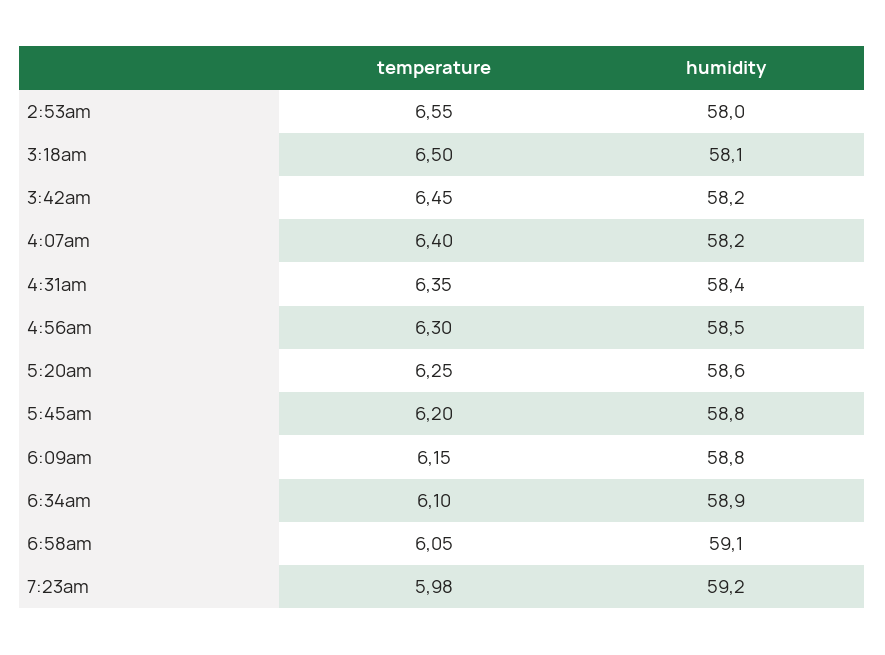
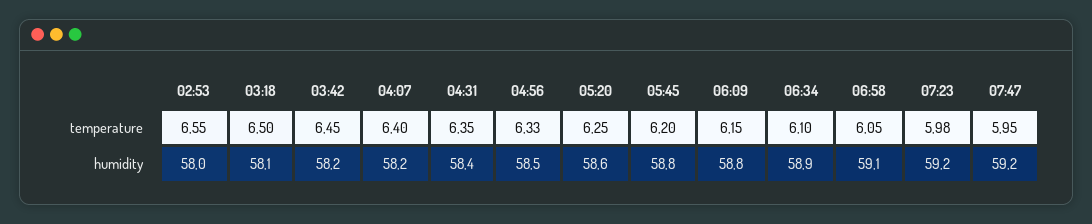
temperature, 4:56am: 6.3 -> 6.33
temperature, 07:47: none -> 5.95
humidity, 07:47: none -> 59.2

